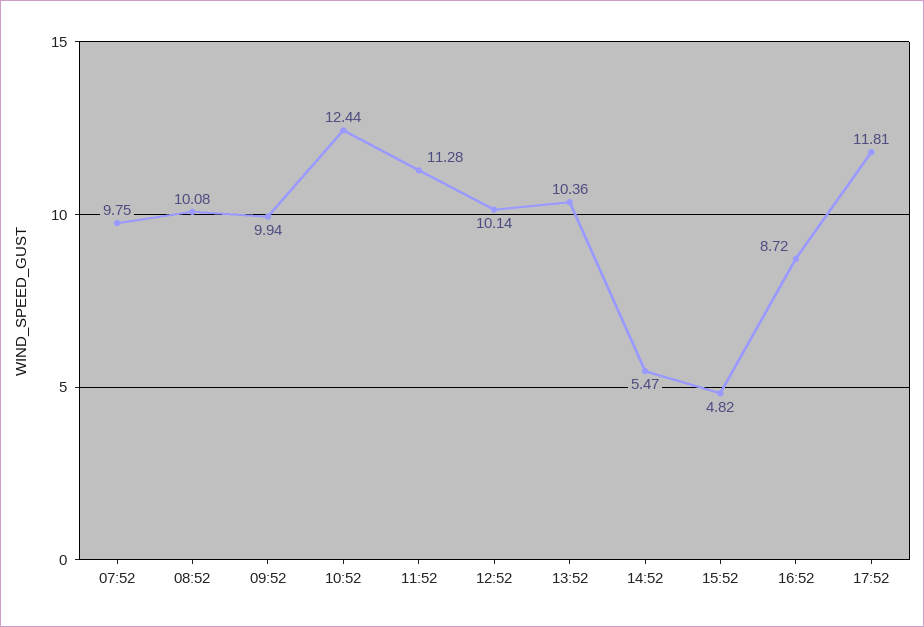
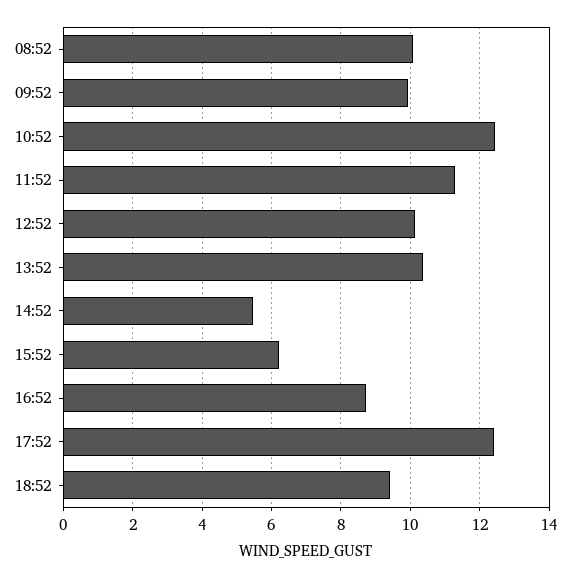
07:52: 9.75 -> none
15:52: 4.82 -> 6.2
17:52: 11.81 -> 12.4
18:52: none -> 9.4

